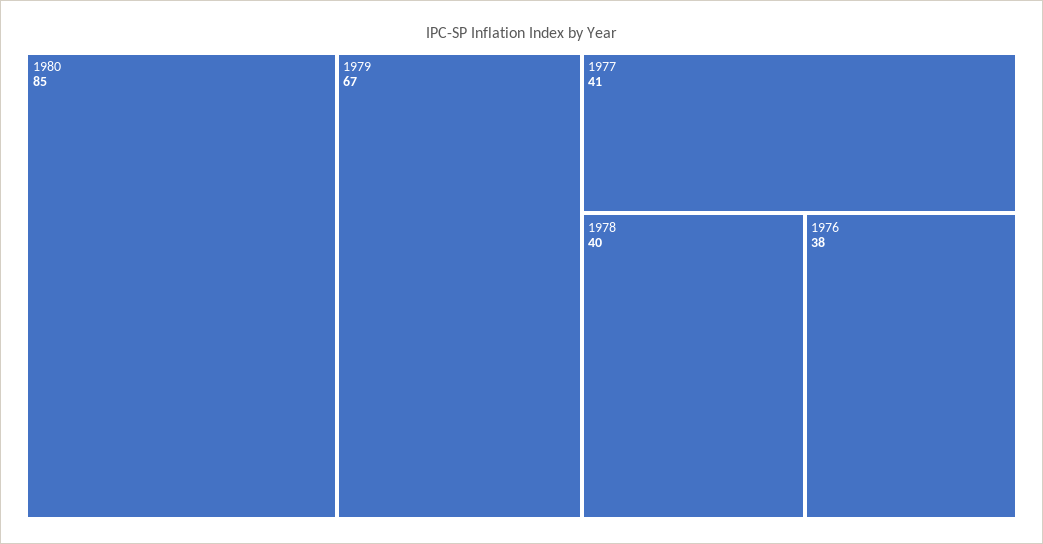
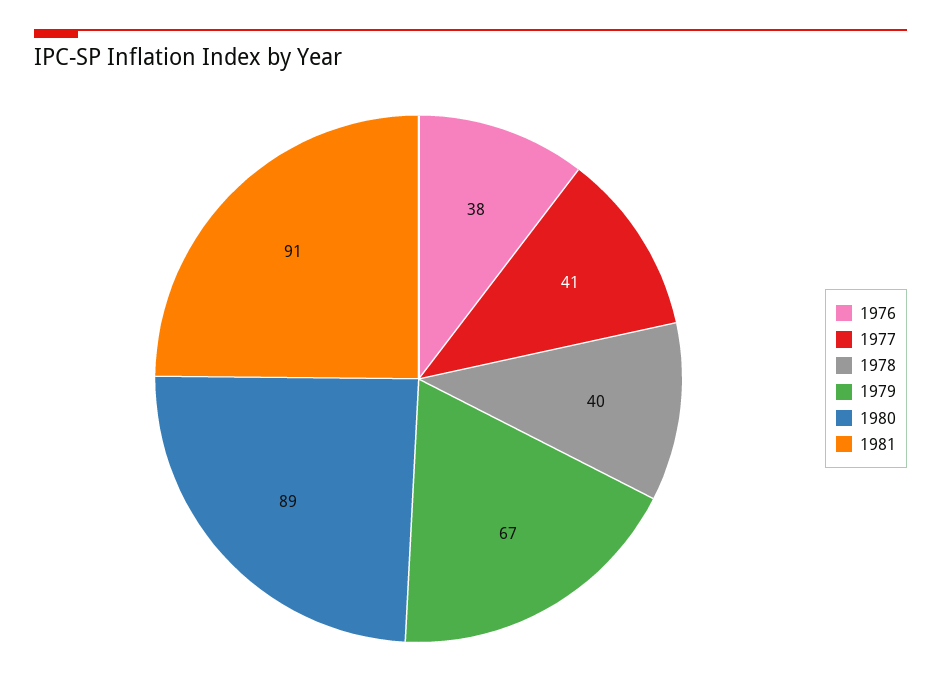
1980: 85 -> 89
1981: none -> 91

